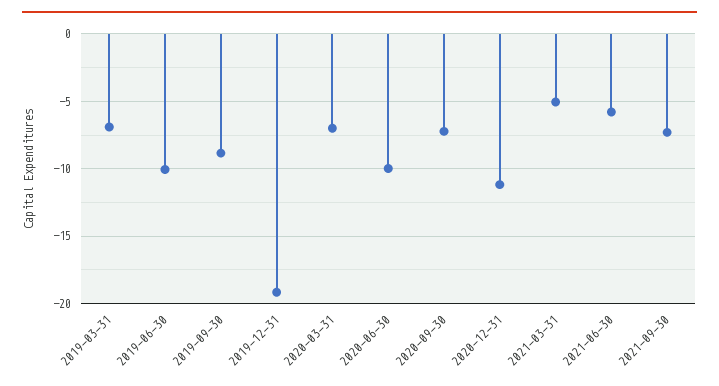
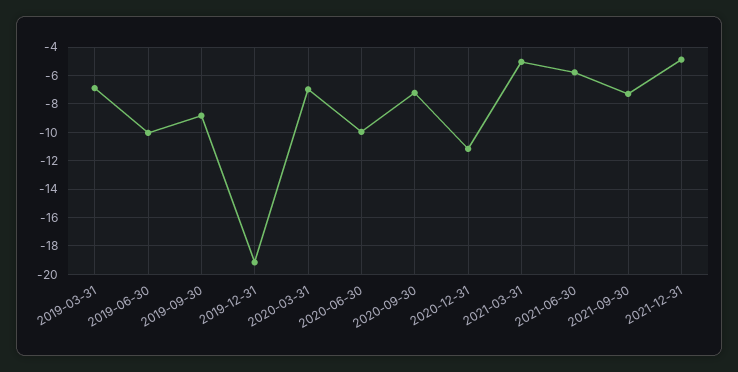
2021-12-31: none -> -5

